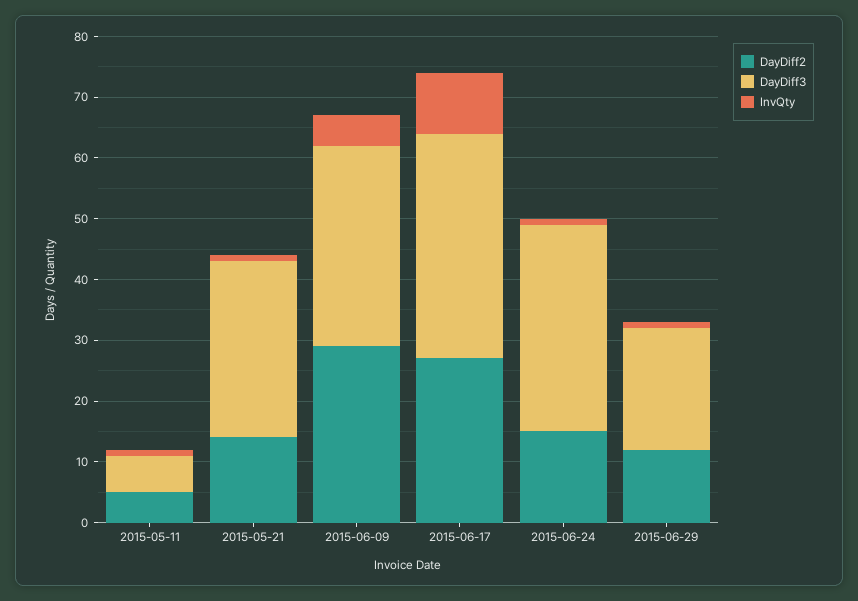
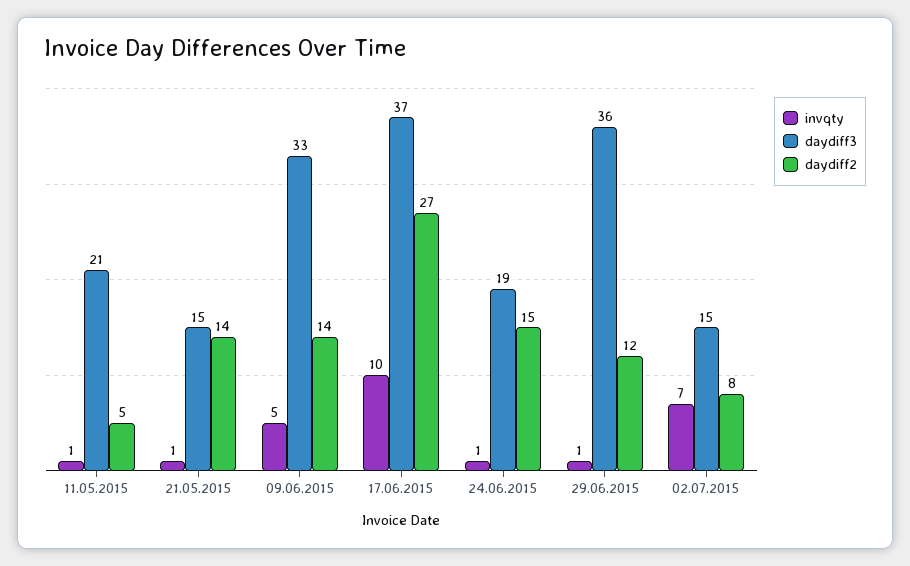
DayDiff3, 2015-05-11: 5 -> 21
DayDiff3, 2015-05-21: 30 -> 15
DayDiff2, 2015-06-09: 30 -> 14
DayDiff3, 2015-06-24: 35 -> 19
DayDiff3, 2015-06-29: 20 -> 36
InvQty, 02.07.2015: none -> 7
DayDiff3, 02.07.2015: none -> 15
DayDiff2, 02.07.2015: none -> 8

